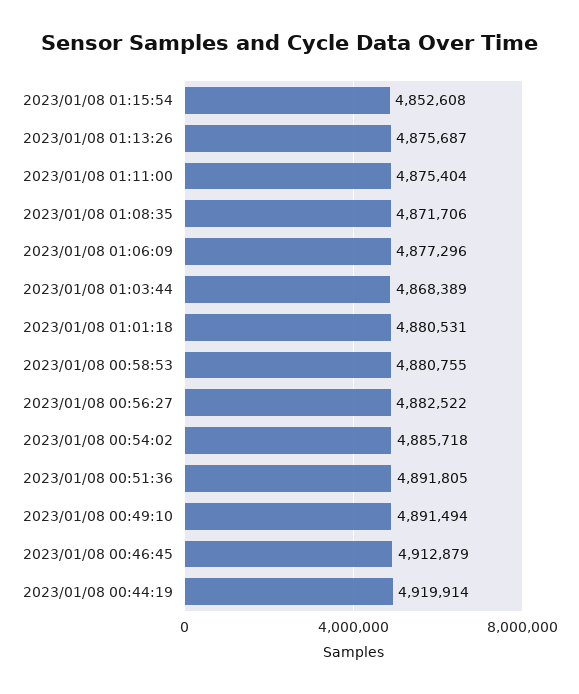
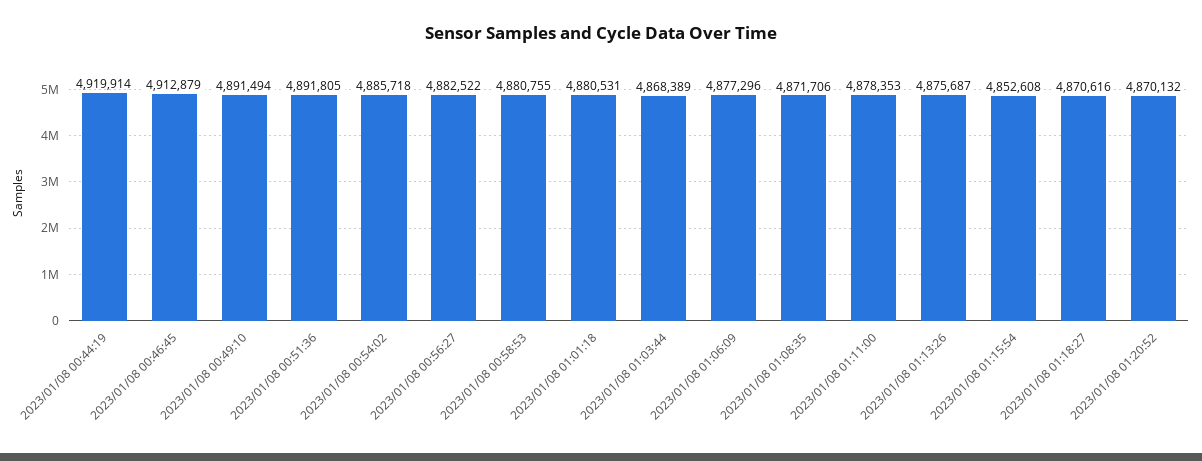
2023/01/08 01:11:00: 4875404 -> 4878353
2023/01/08 01:18:27: none -> 4870616
2023/01/08 01:20:52: none -> 4870132

